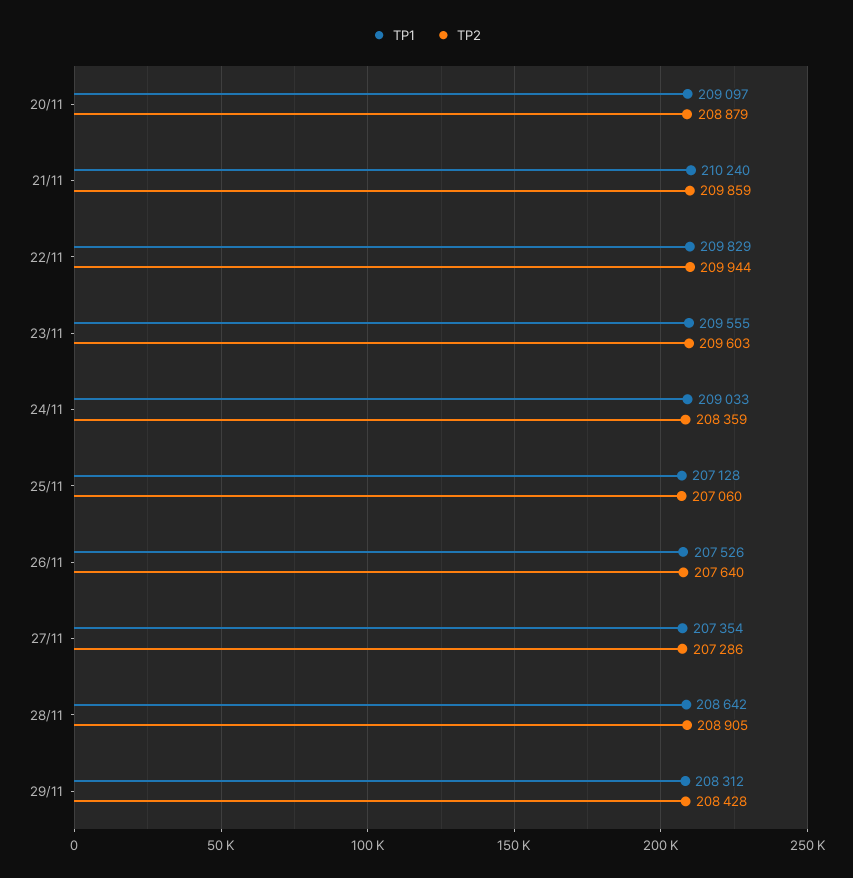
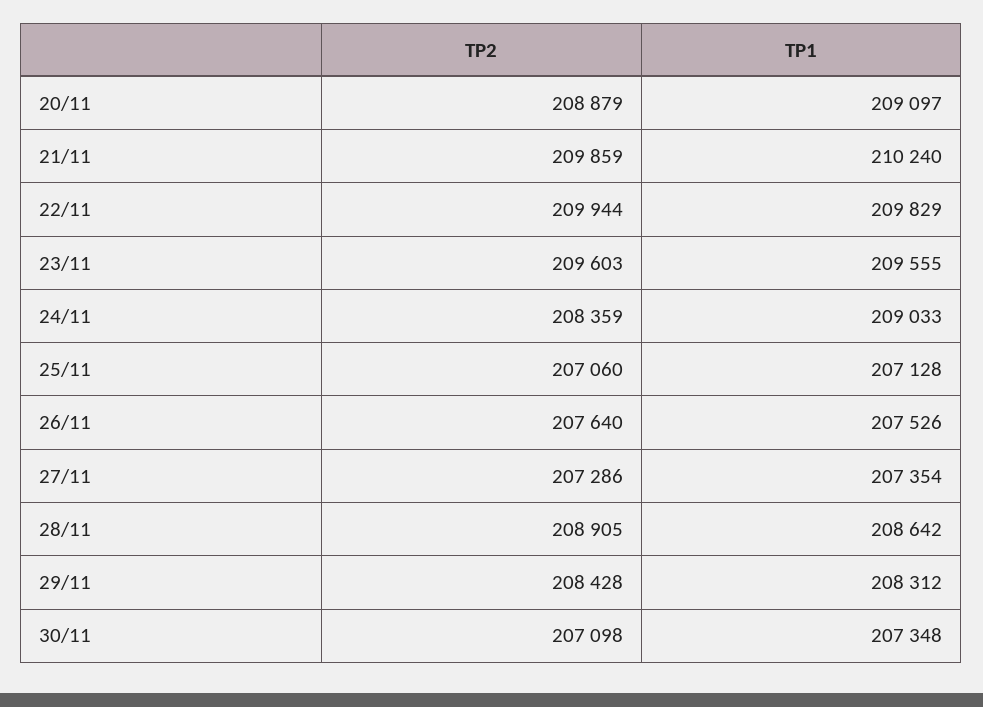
TP2, 30/11: none -> 207098
TP1, 30/11: none -> 207348

